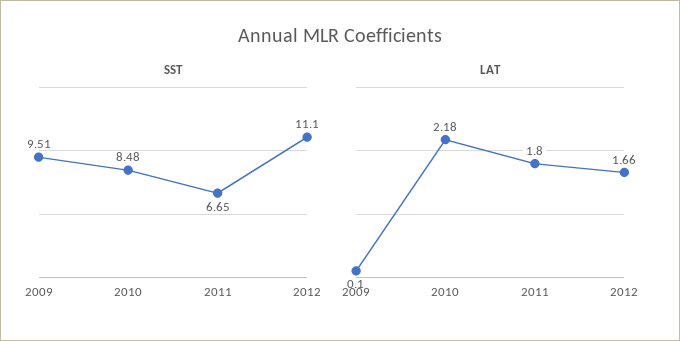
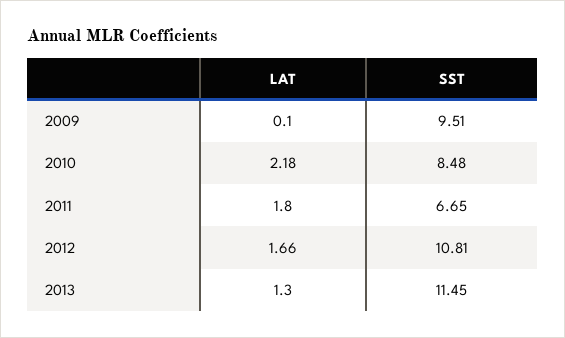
SST, 2012: 11.1 -> 10.81
LAT, 2013: none -> 1.3
SST, 2013: none -> 11.45

